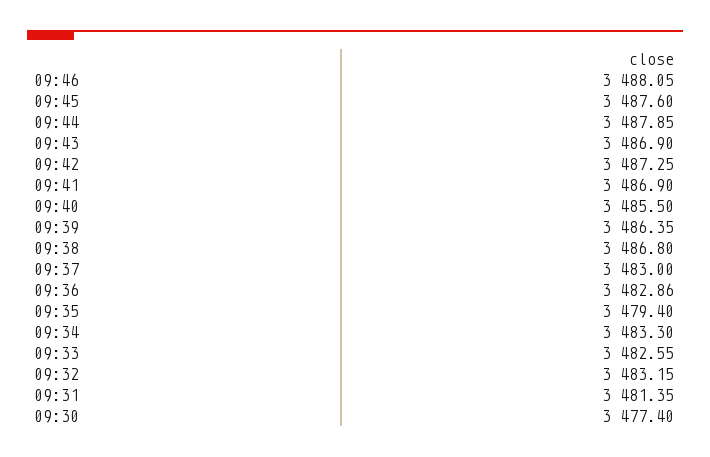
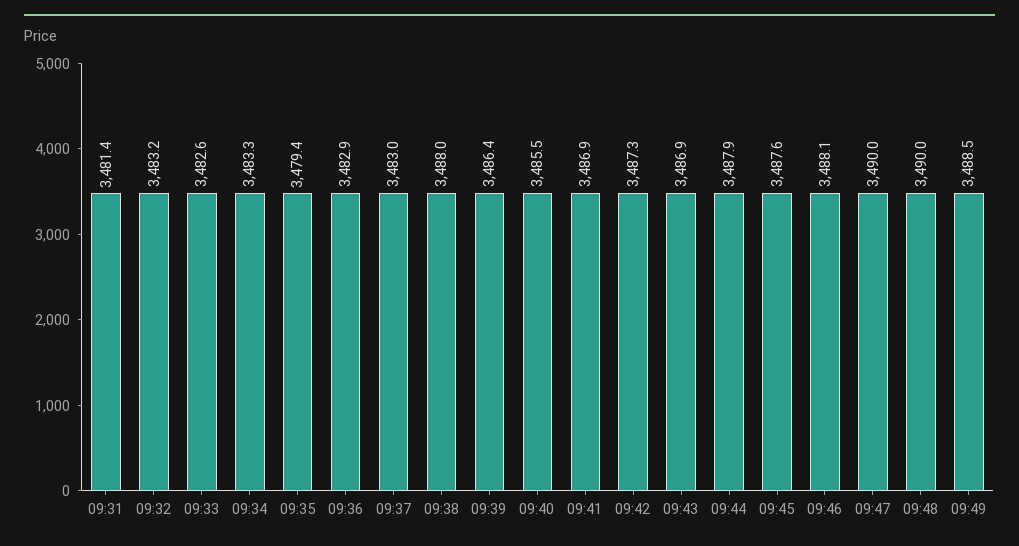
09:38: 3486.8 -> 3488
09:30: 3477.4 -> none
09:47: none -> 3490
09:48: none -> 3490
09:49: none -> 3488.5

